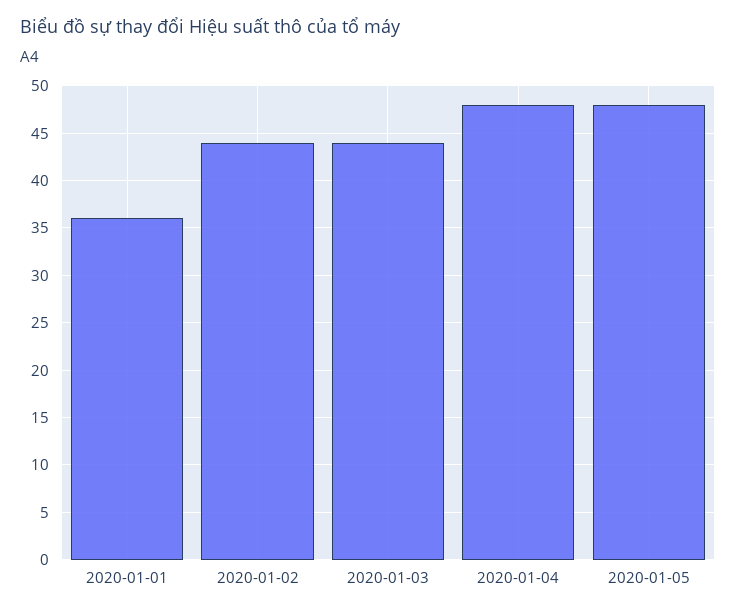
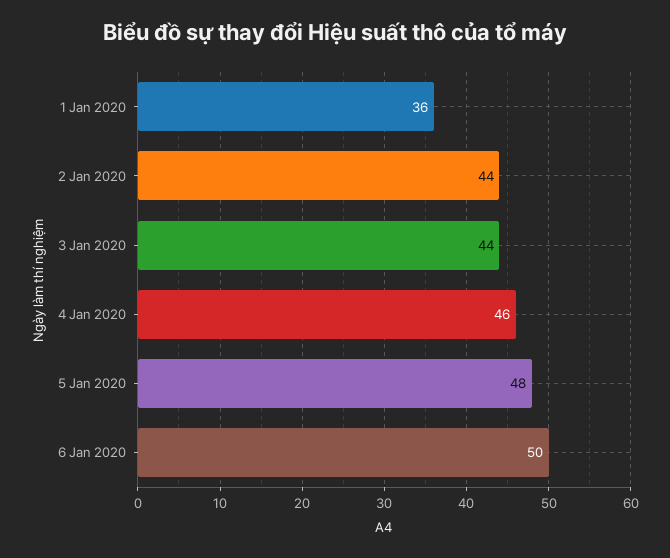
2020-01-04: 48 -> 46
6 Jan 2020: none -> 50

